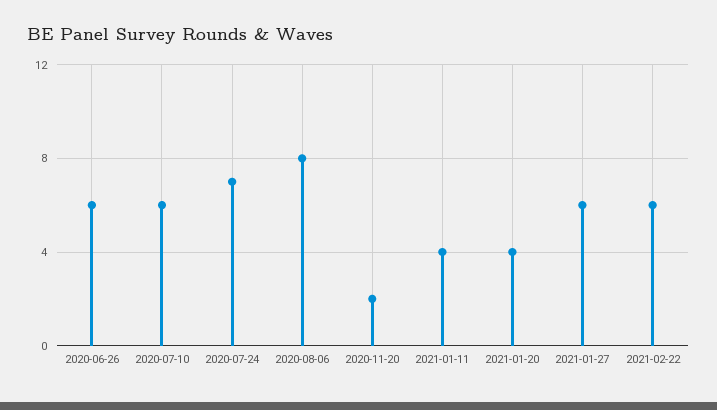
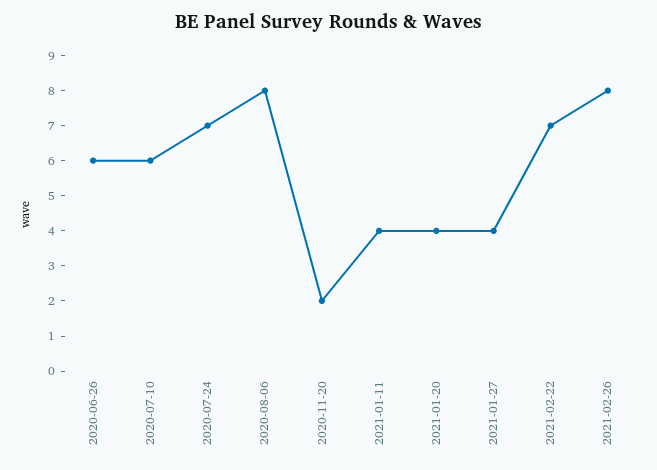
2021-01-27: 6 -> 4
2021-02-22: 6 -> 7
2021-02-26: none -> 8

